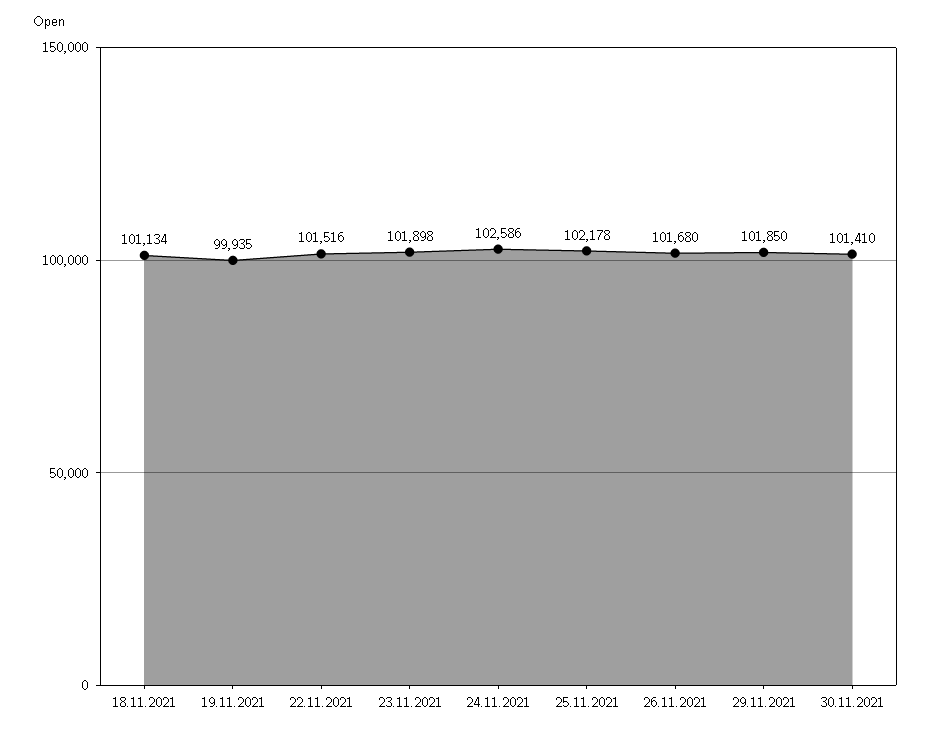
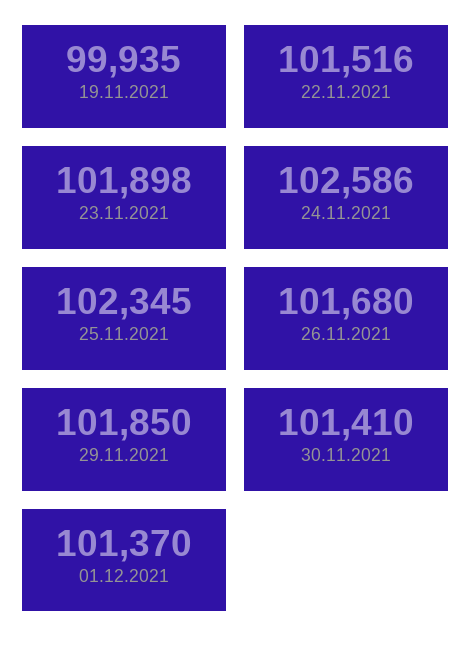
18.11.2021: 101134 -> none
25.11.2021: 102178 -> 102345
01.12.2021: none -> 101370

